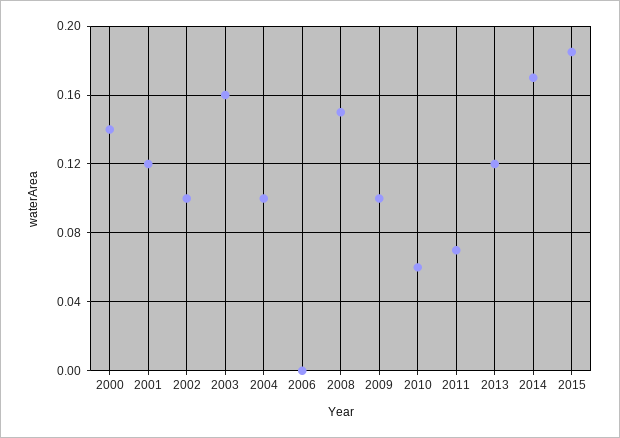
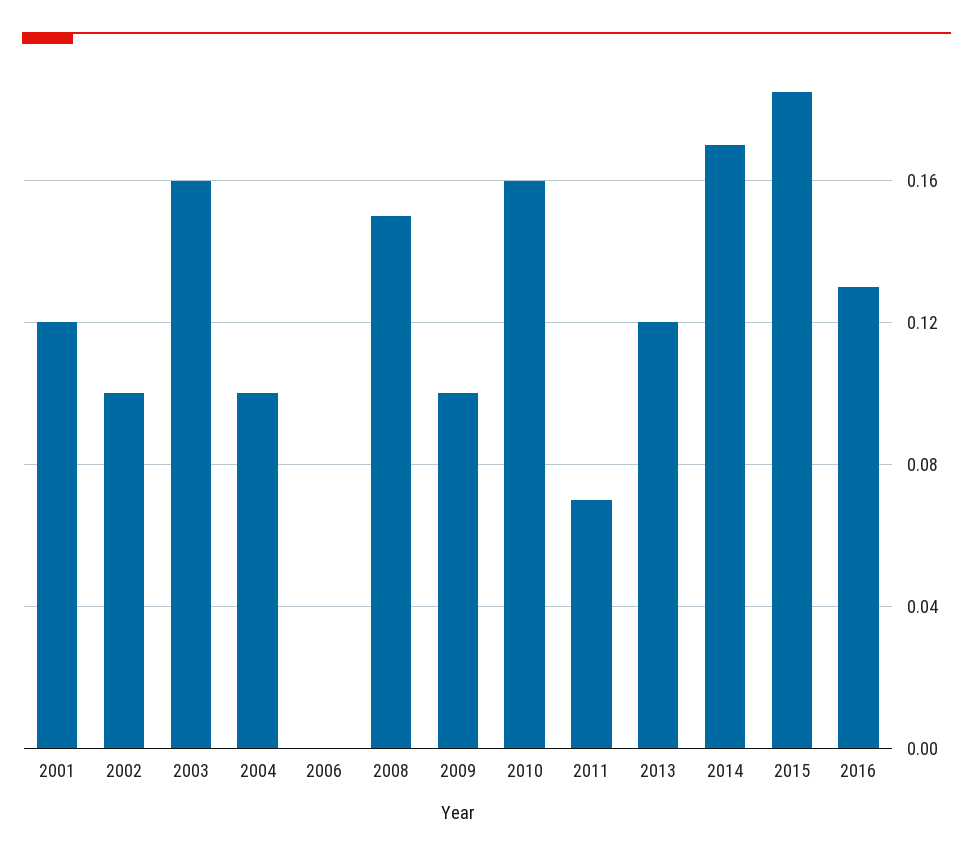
2000: 0.14 -> none
2010: 0.06 -> 0.16
2016: none -> 0.13

